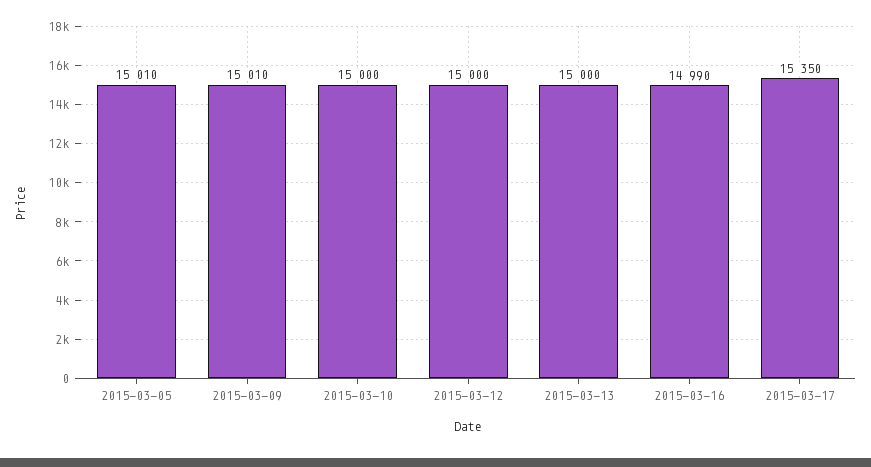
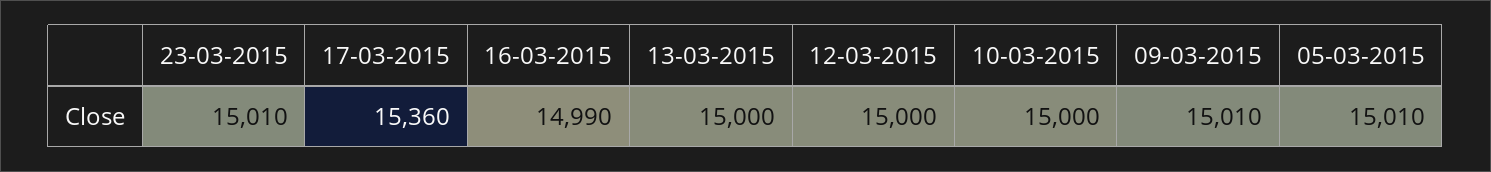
2015-03-17: 15350 -> 15360
23-03-2015: none -> 15010

